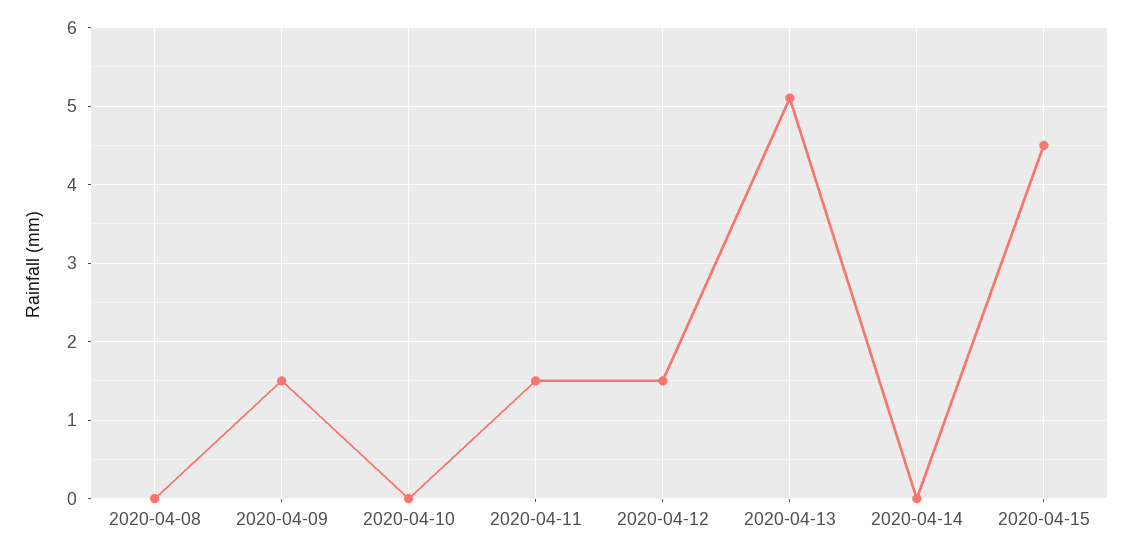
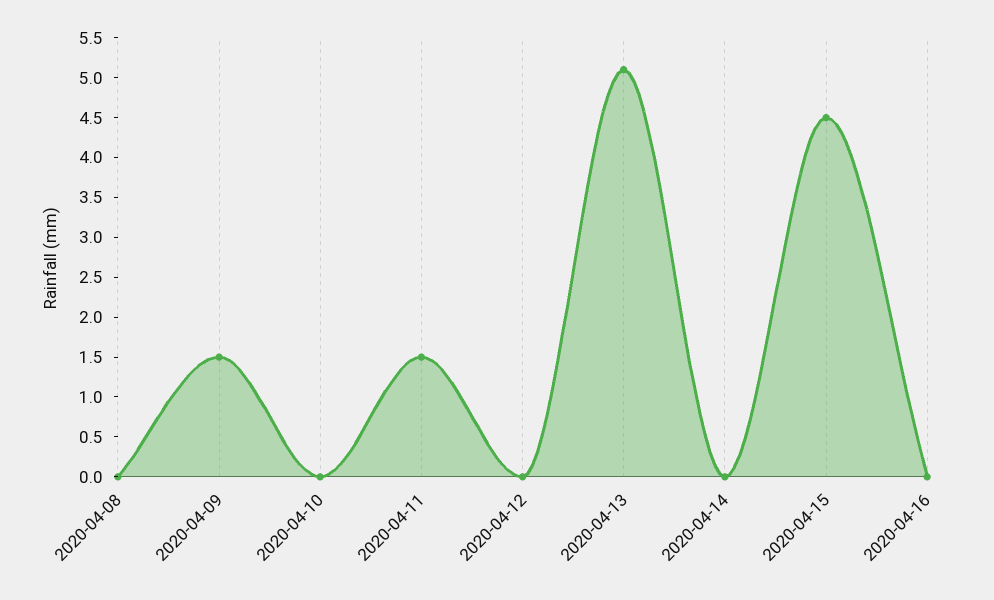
2020-04-12: 1.5 -> 0
2020-04-16: none -> 0

